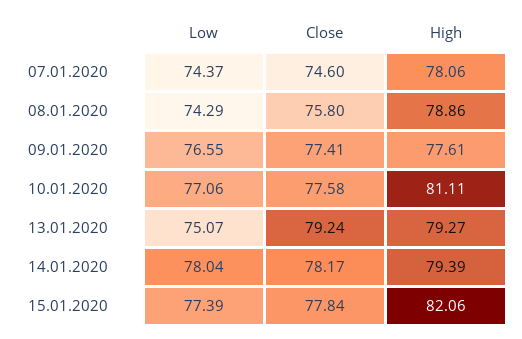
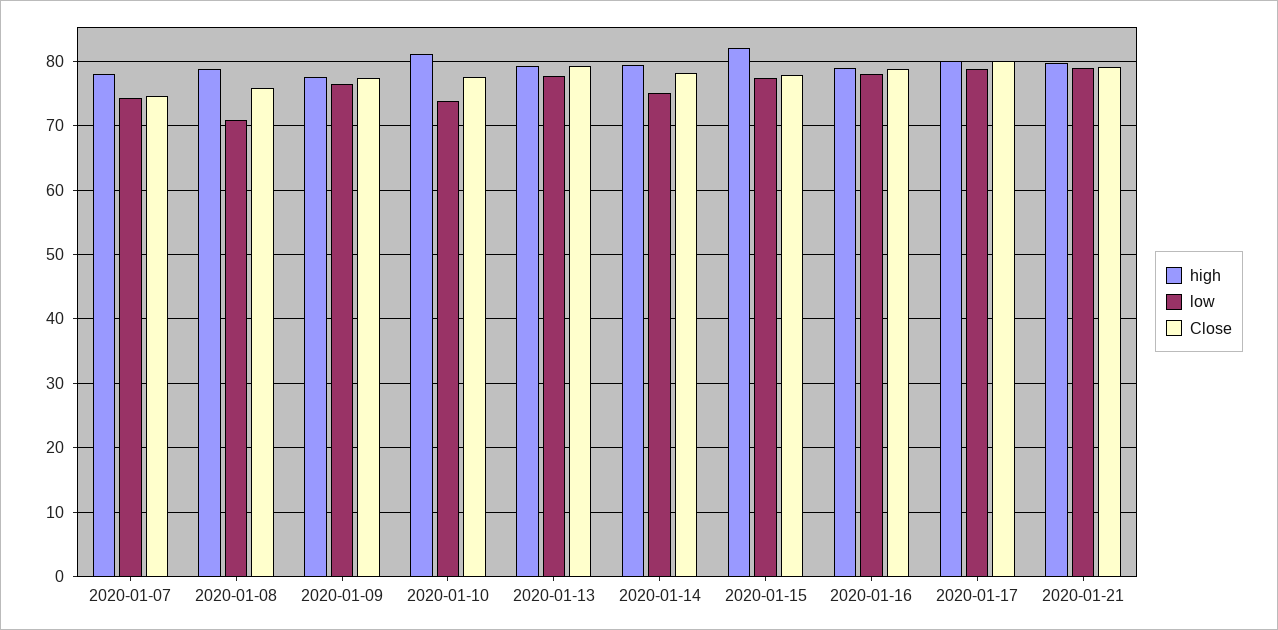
Low, 08.01.2020: 74.29 -> 71
Low, 10.01.2020: 77.06 -> 74
Low, 13.01.2020: 75.07 -> 78
Low, 14.01.2020: 78.04 -> 75
High, 2020-01-16: none -> 79
Low, 2020-01-16: none -> 78
Close, 2020-01-16: none -> 79
High, 2020-01-17: none -> 80
Low, 2020-01-17: none -> 79
Close, 2020-01-17: none -> 80
High, 2020-01-21: none -> 80
Low, 2020-01-21: none -> 79
Close, 2020-01-21: none -> 79

